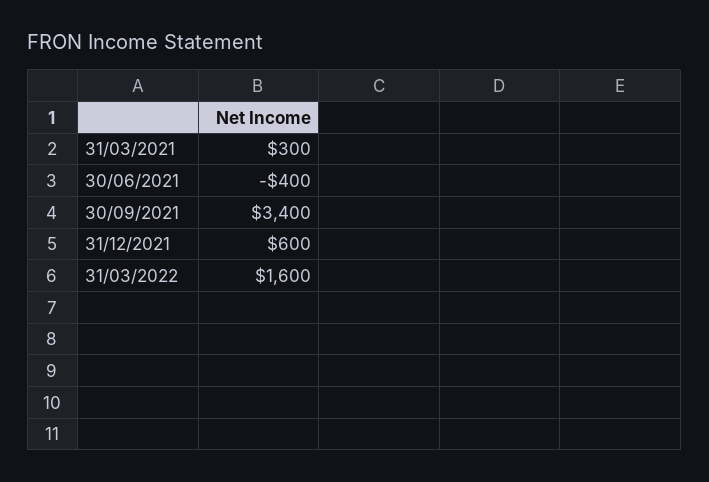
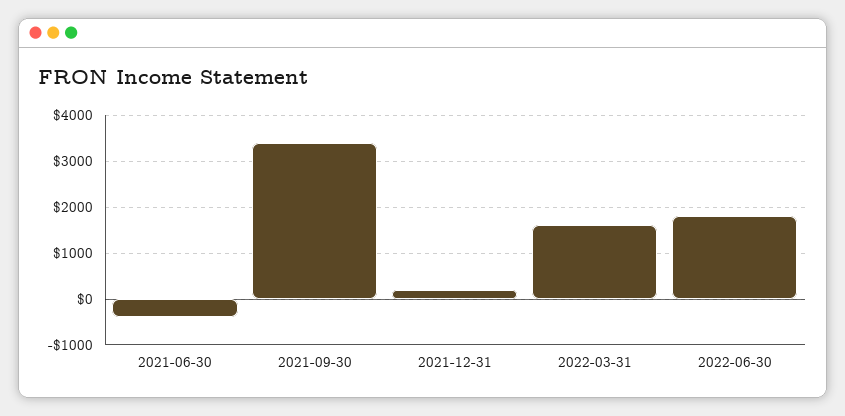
31/03/2021: 300 -> none
31/12/2021: 600 -> 200
2022-06-30: none -> 1800

